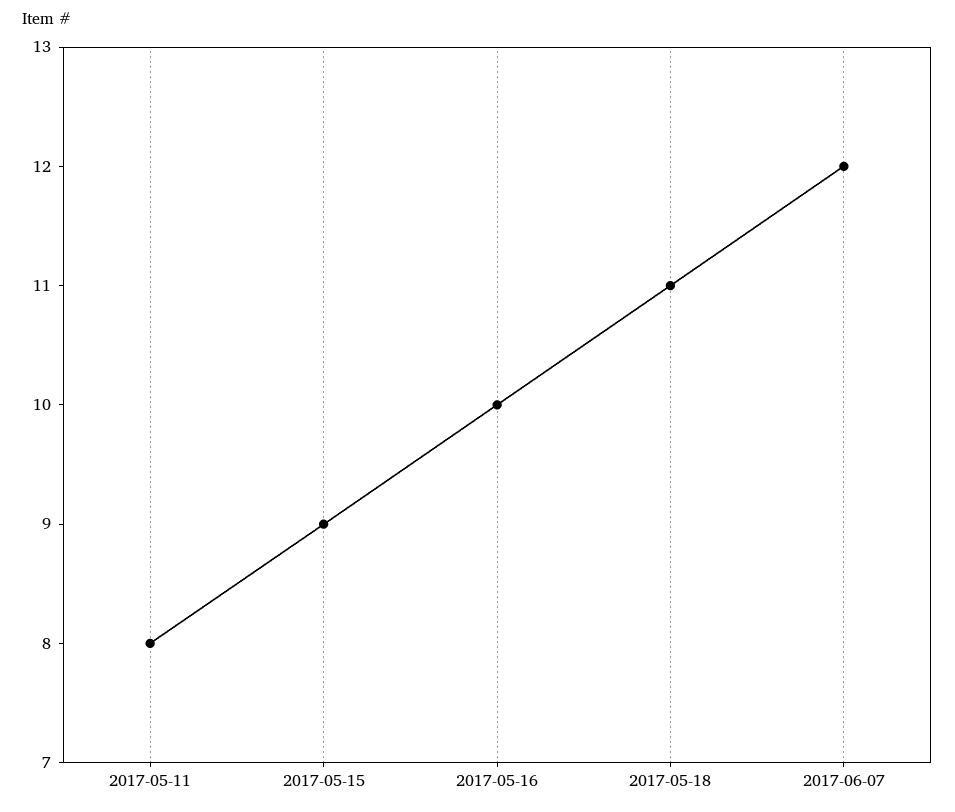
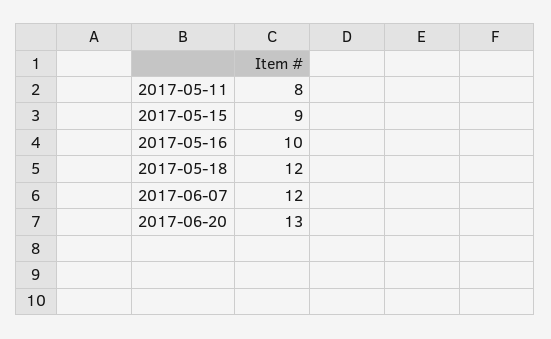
2017-05-18: 11 -> 12
2017-06-20: none -> 13

